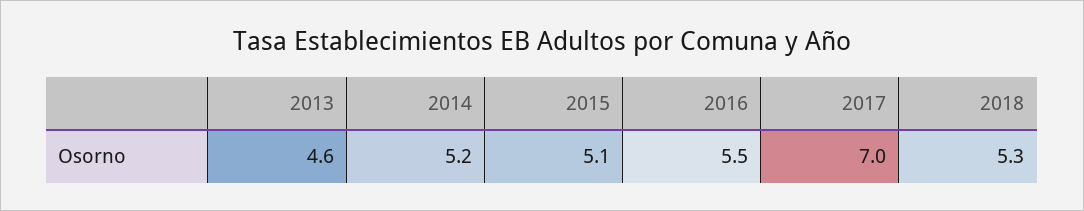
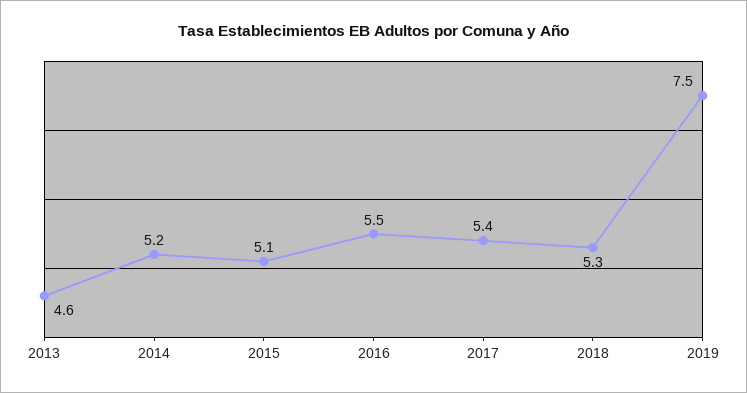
2017: 7 -> 5.4
2019: none -> 7.5

